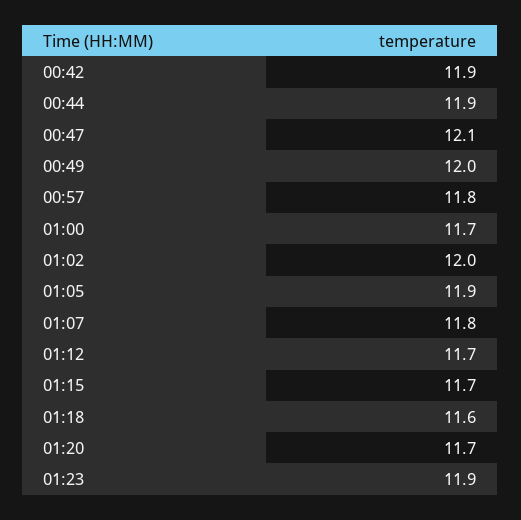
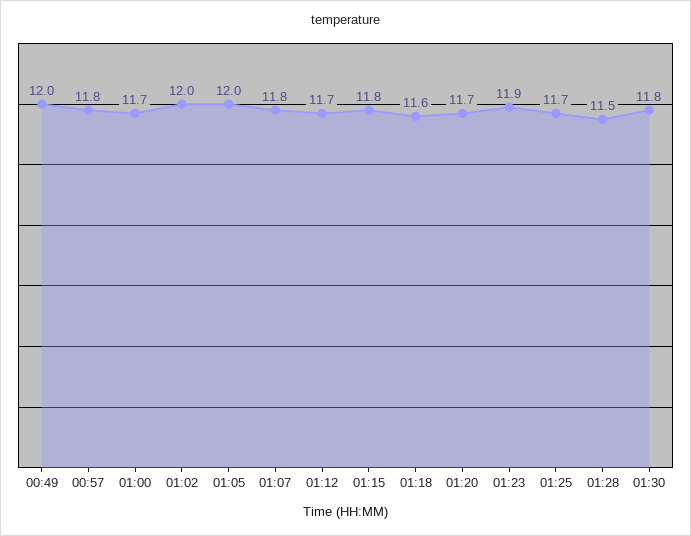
00:42: 11.9 -> none
00:44: 11.9 -> none
00:47: 12.1 -> none
01:05: 11.9 -> 12
01:15: 11.7 -> 11.8
01:25: none -> 11.7
01:28: none -> 11.5
01:30: none -> 11.8

